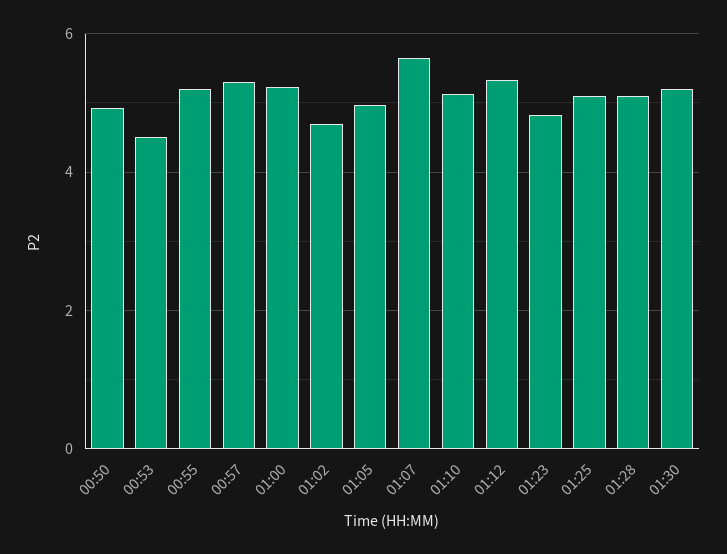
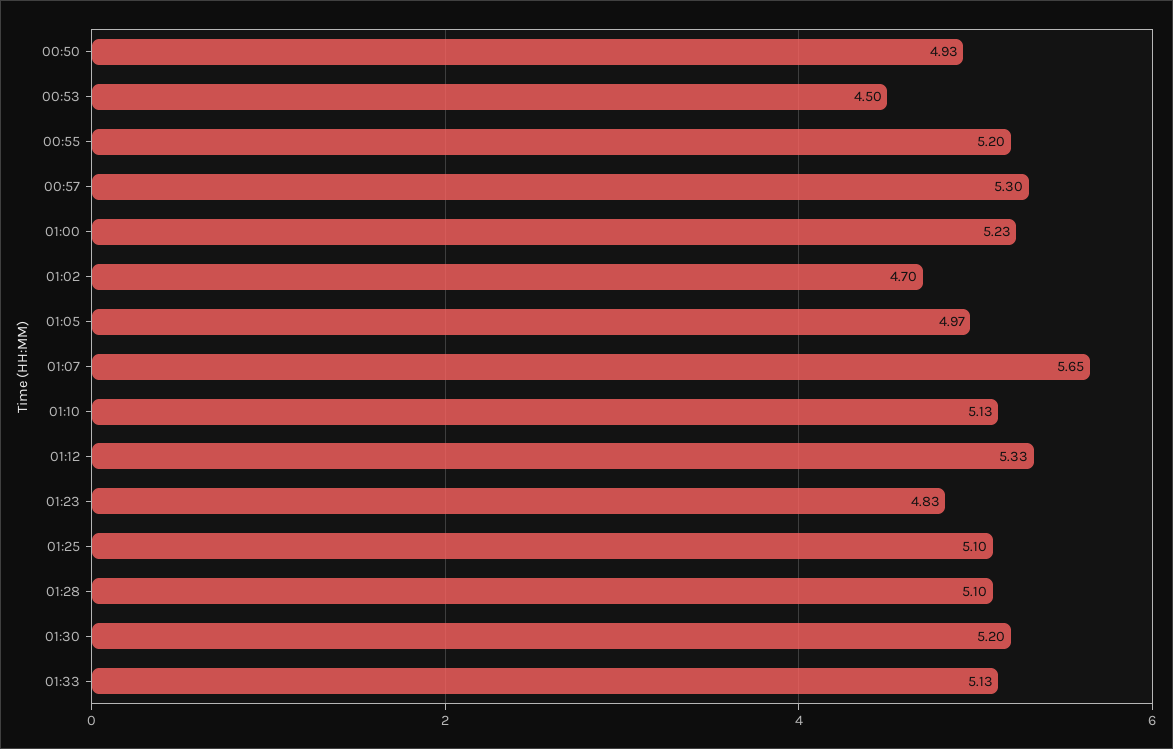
01:33: none -> 5.13

